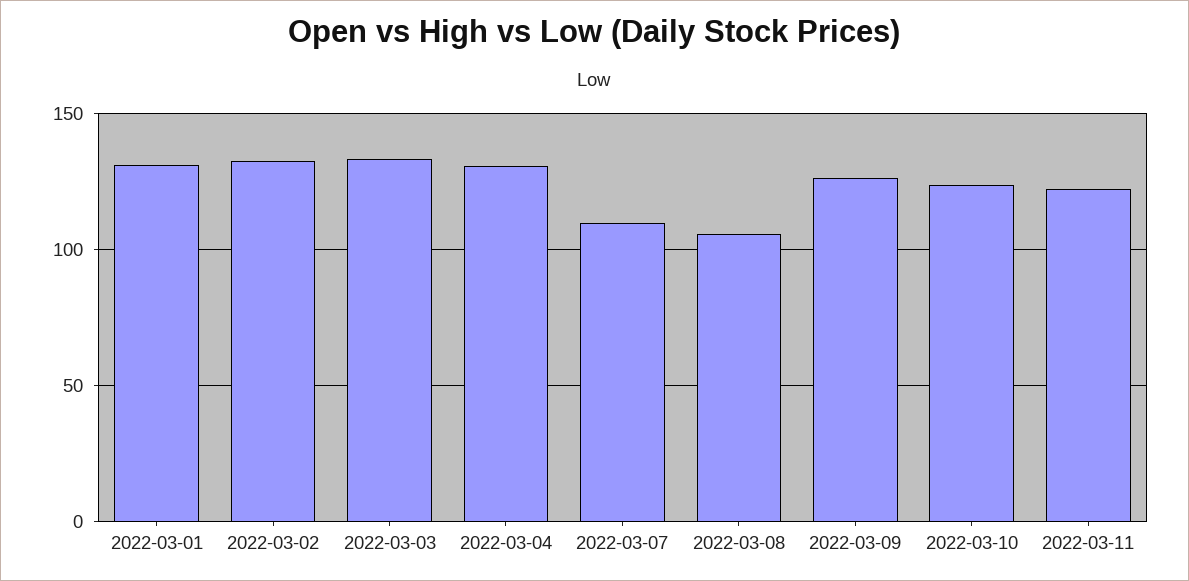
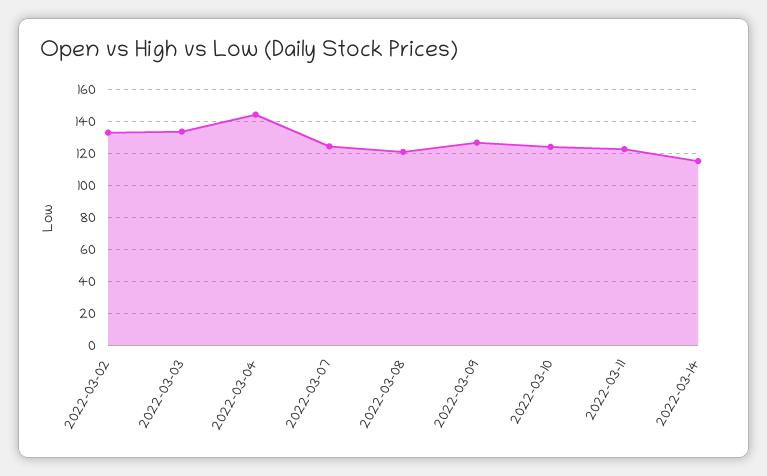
2022-03-01: 130 -> none
2022-03-04: 130 -> 145
2022-03-07: 110 -> 125
2022-03-08: 105 -> 120
2022-03-14: none -> 115

